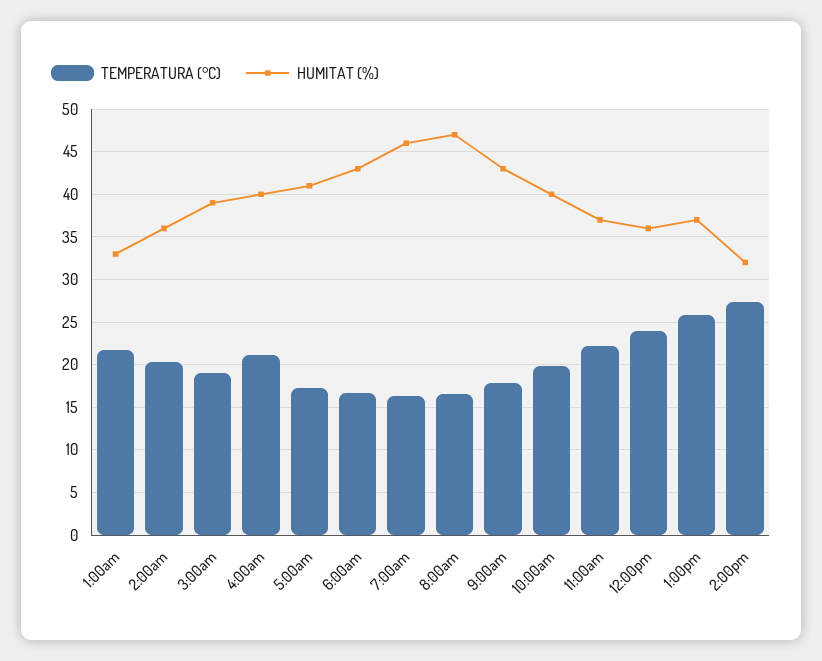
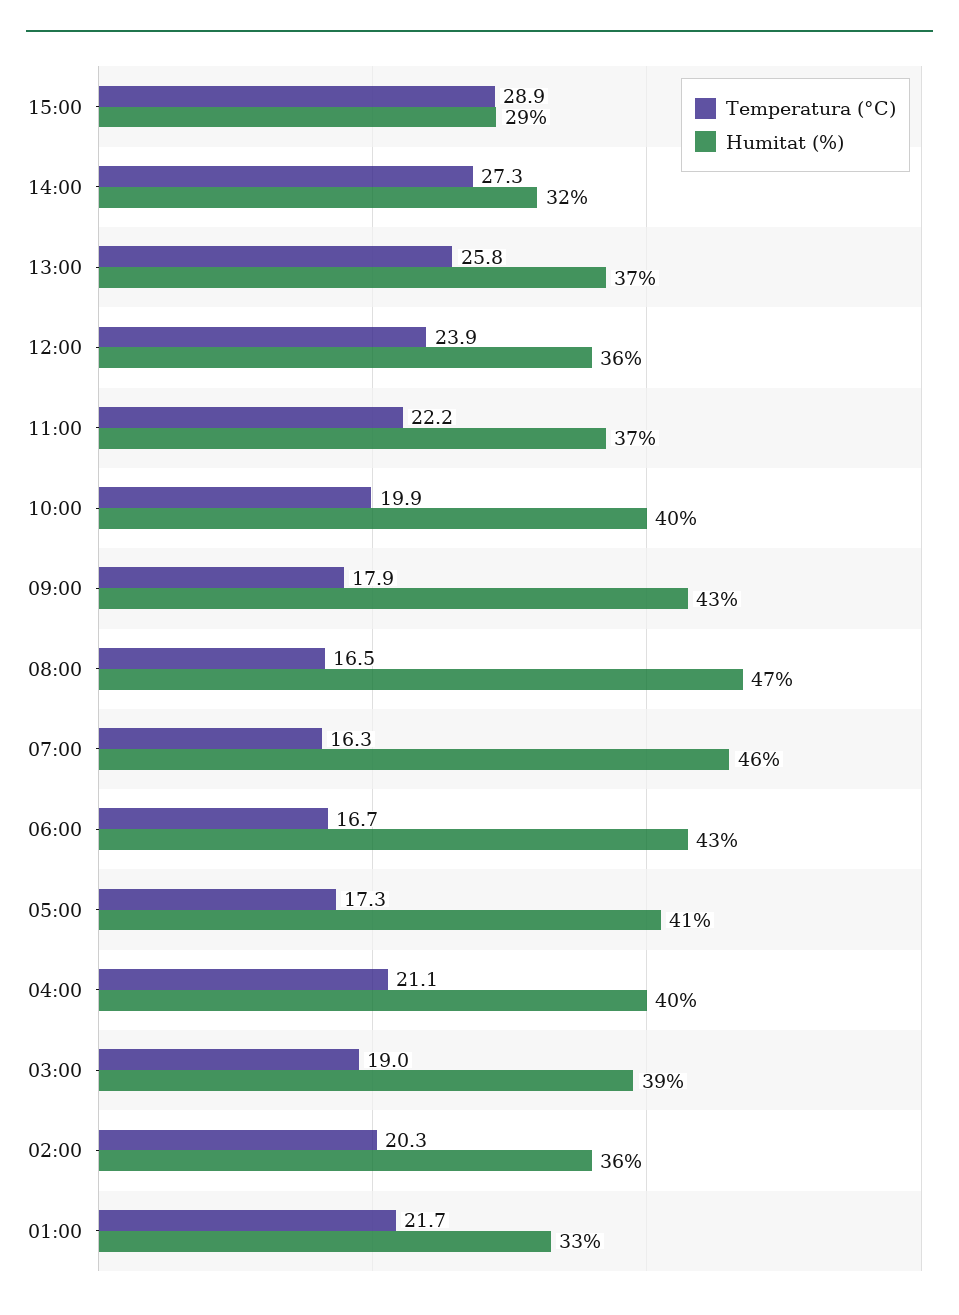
TEMPERATURA (°C), 15:00: none -> 28.9
HUMITAT (%), 15:00: none -> 29

